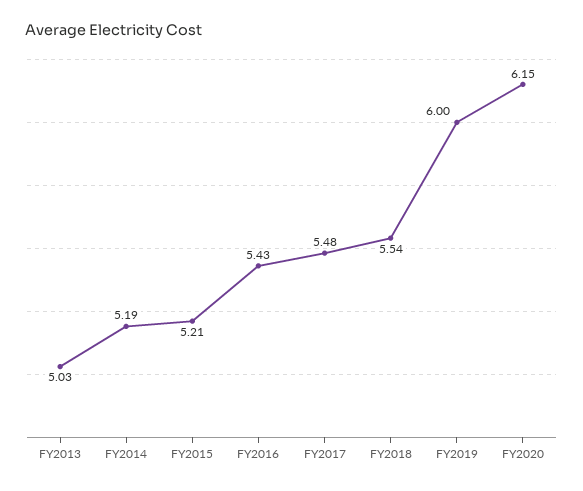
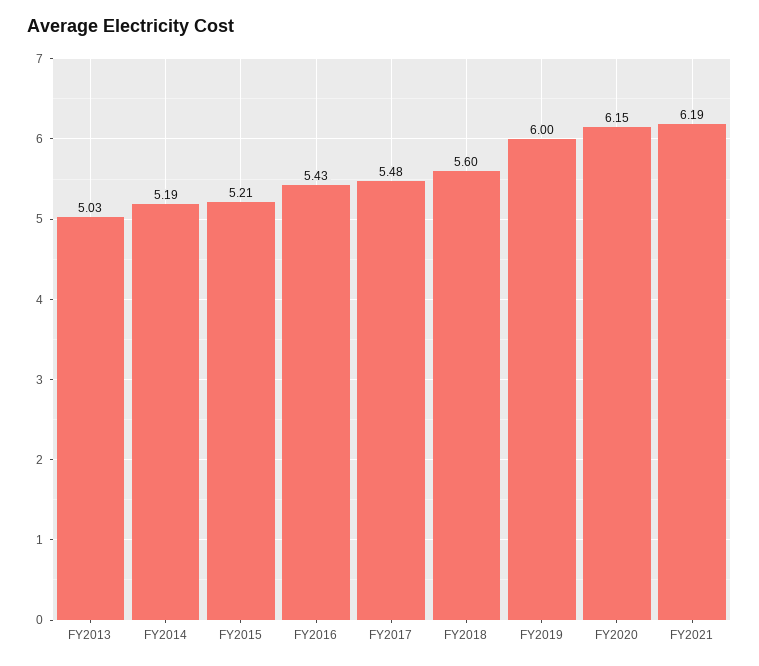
FY2018: 5.54 -> 5.6
FY2021: none -> 6.19

